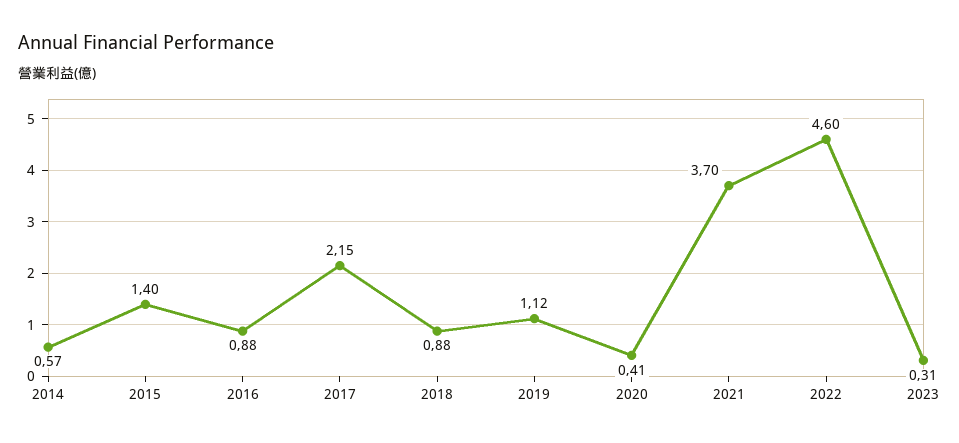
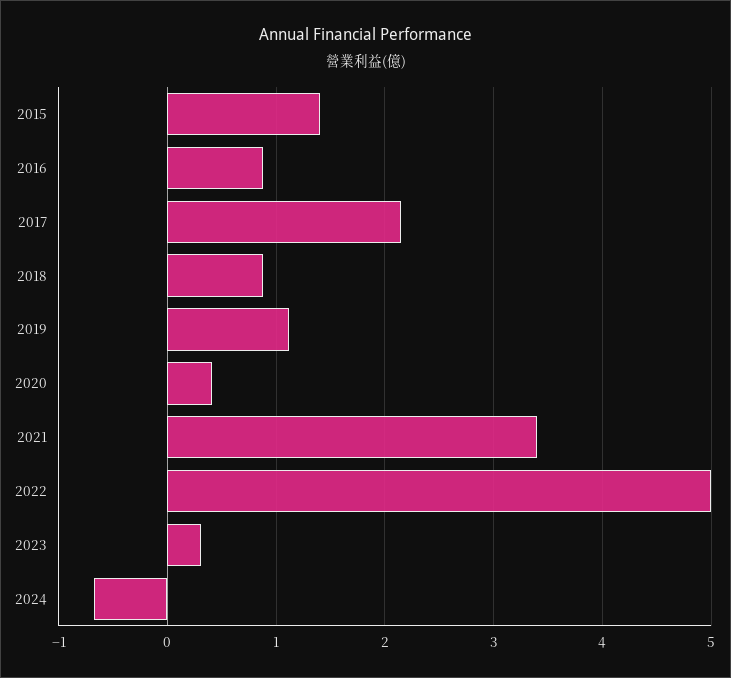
2014: 0.57 -> none
2021: 3.7 -> 3.4
2022: 4.6 -> 5
2024: none -> -0.7

